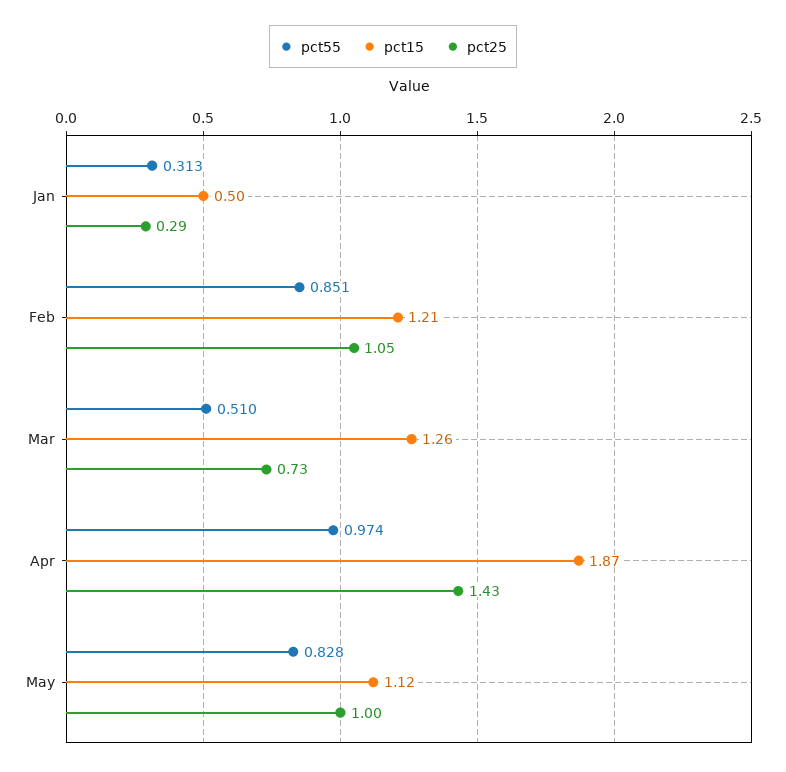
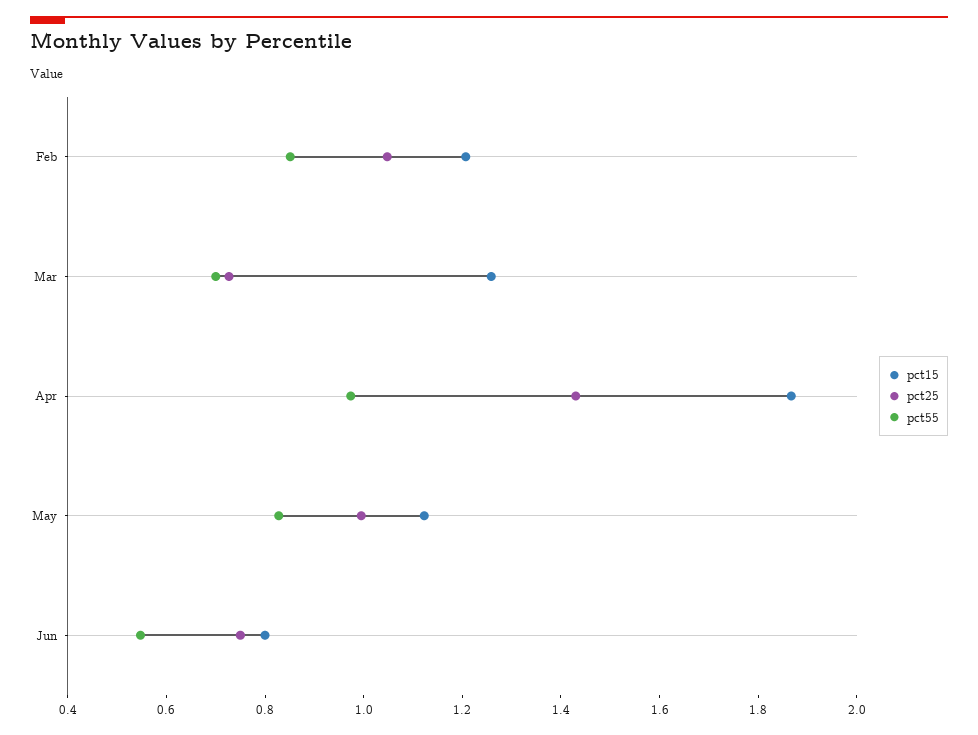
pct55, Jan: 0.313 -> none
pct15, Jan: 0.5 -> none
pct25, Jan: 0.29 -> none
pct55, Mar: 0.51 -> 0.7
pct15, Jun: none -> 0.8
pct25, Jun: none -> 0.75
pct55, Jun: none -> 0.55

